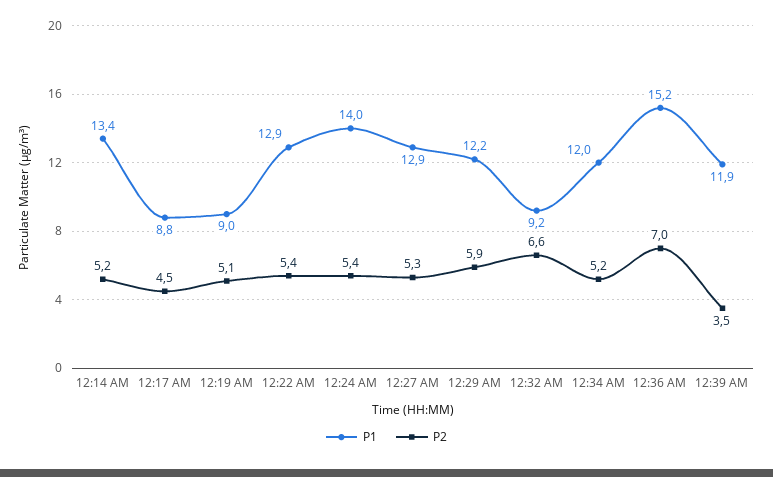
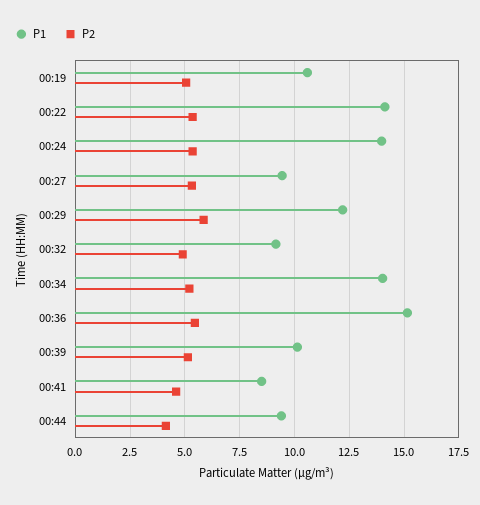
P1, 12:14 AM: 13.4 -> none
P2, 12:14 AM: 5.2 -> none
P1, 12:17 AM: 8.8 -> none
P2, 12:17 AM: 4.5 -> none
P1, 12:19 AM: 9 -> 10.5
P1, 12:22 AM: 12.9 -> 14
P1, 12:27 AM: 12.9 -> 9.5
P2, 12:32 AM: 6.6 -> 5
P1, 12:34 AM: 12 -> 14
P2, 12:36 AM: 7 -> 5.5
P1, 12:39 AM: 11.9 -> 10
P2, 12:39 AM: 3.5 -> 5
P1, 00:41: none -> 8.5
P2, 00:41: none -> 4.5
P1, 00:44: none -> 9.5
P2, 00:44: none -> 4

